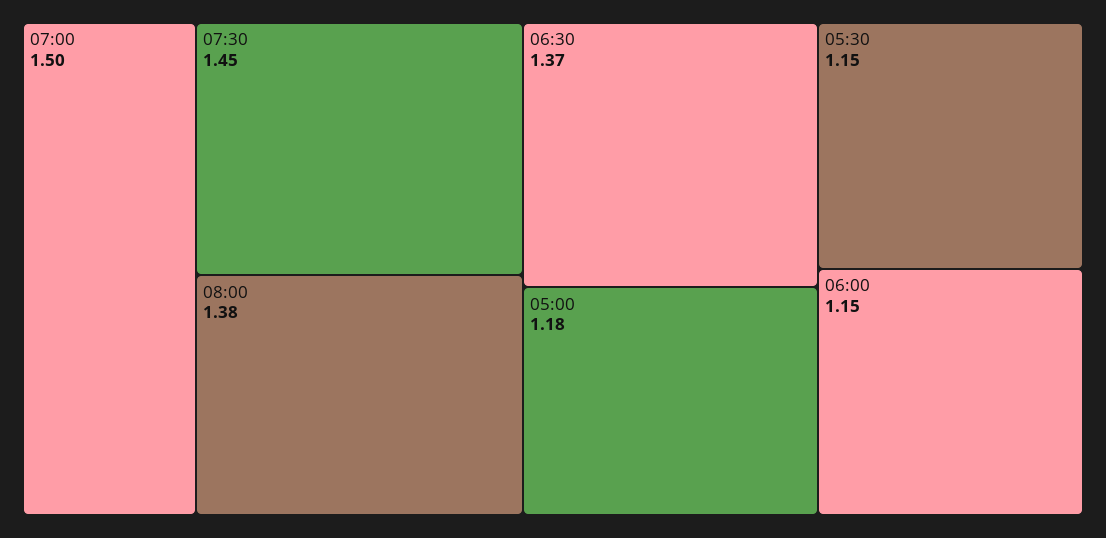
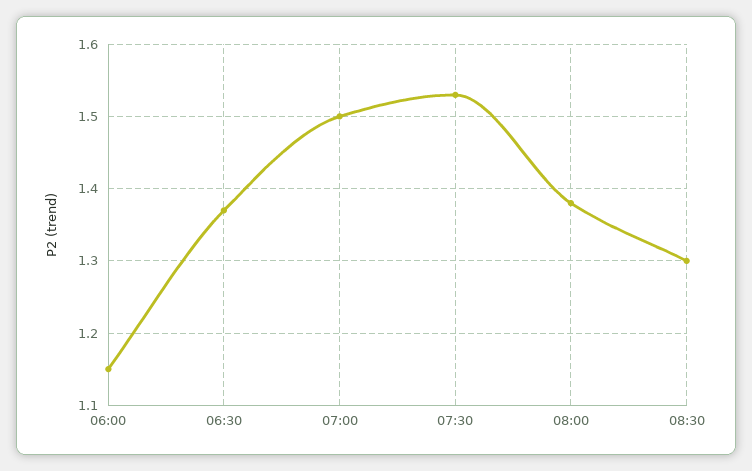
07:30: 1.45 -> 1.53
05:00: 1.18 -> none
05:30: 1.15 -> none
08:30: none -> 1.3

